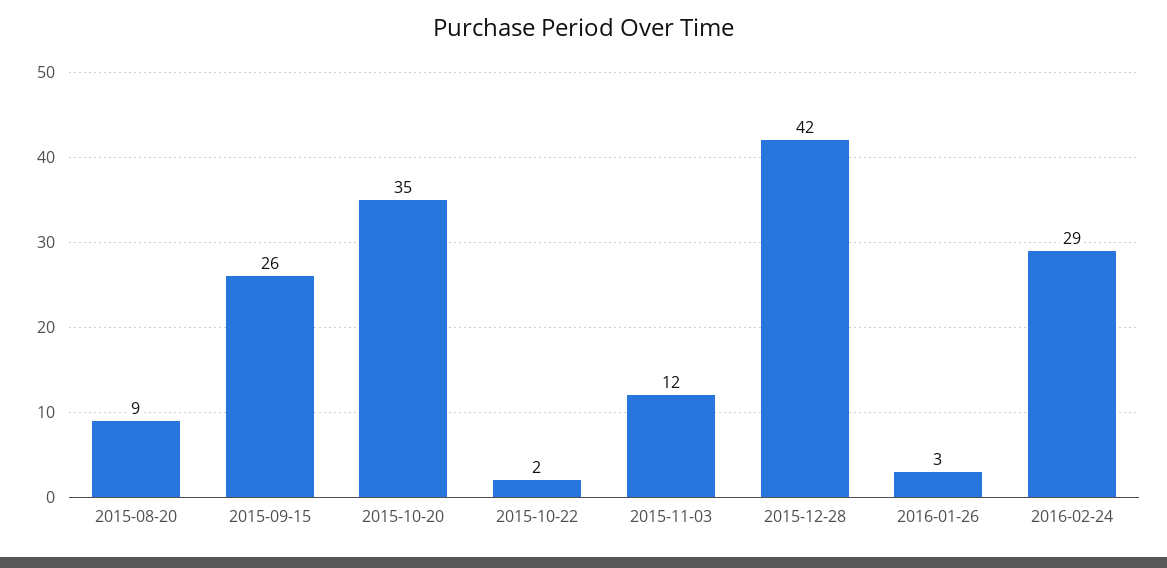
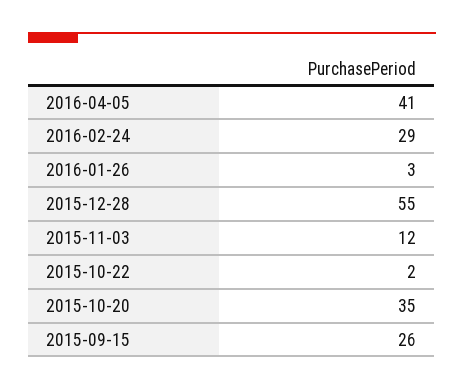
2015-08-20: 9 -> none
2015-12-28: 42 -> 55
2016-04-05: none -> 41

